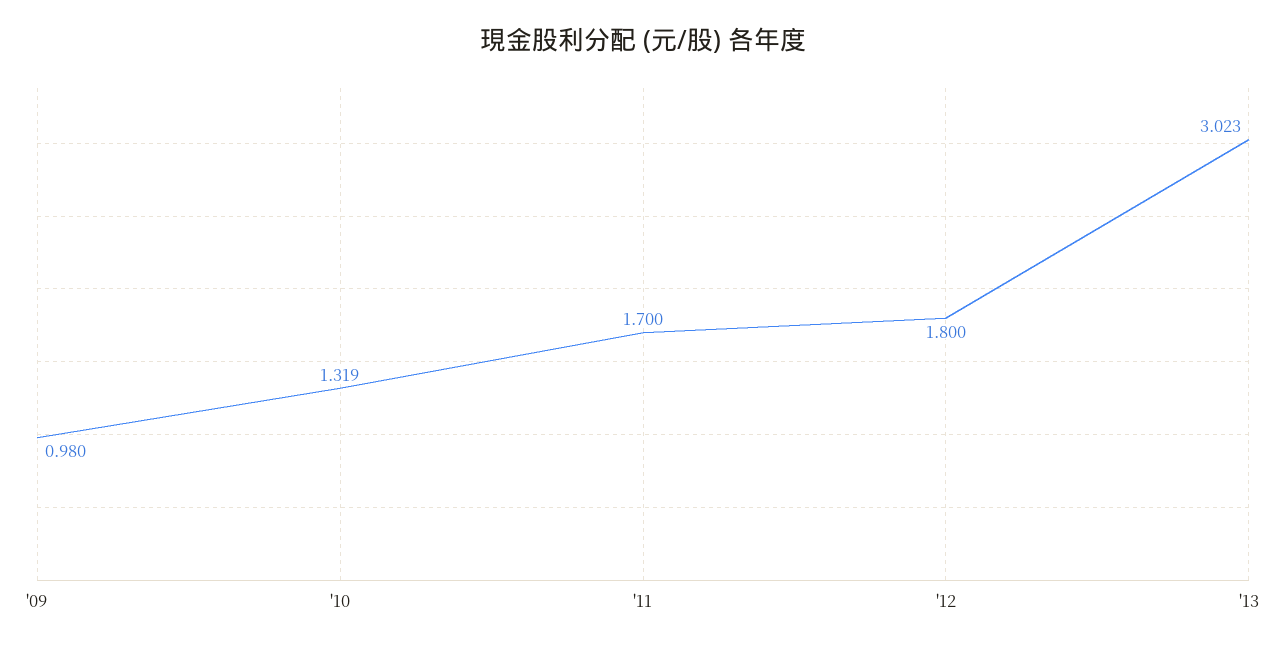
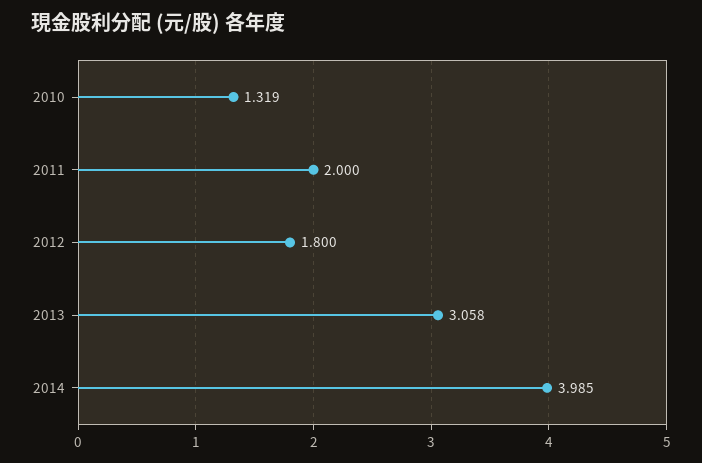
'09: 0.98 -> none
'11: 1.7 -> 2
'13: 3.023 -> 3.058
2014: none -> 3.985

